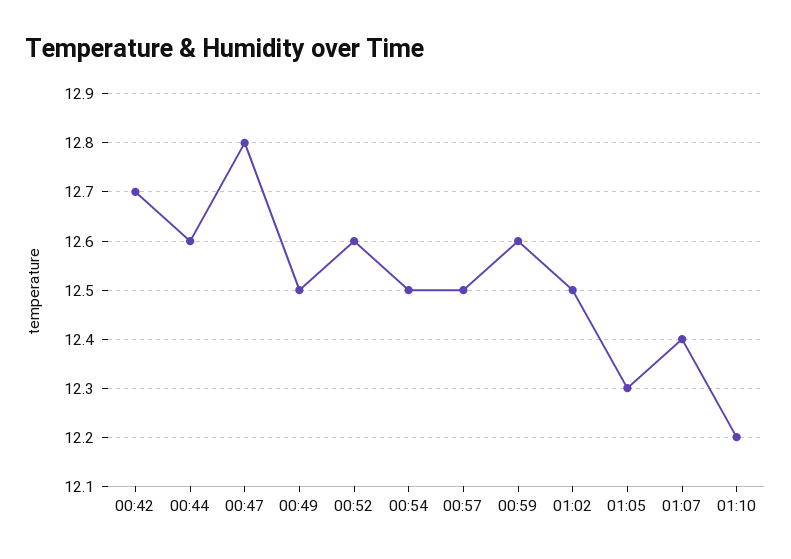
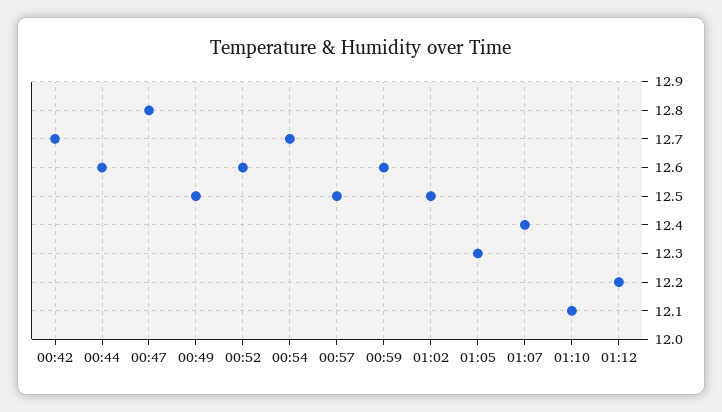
00:54: 12.5 -> 12.7
01:10: 12.2 -> 12.1
01:12: none -> 12.2

